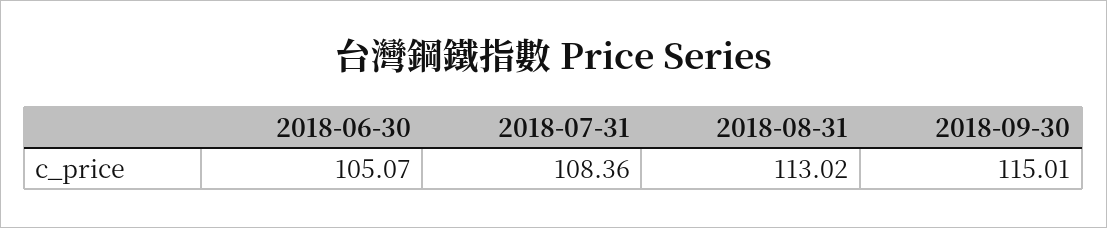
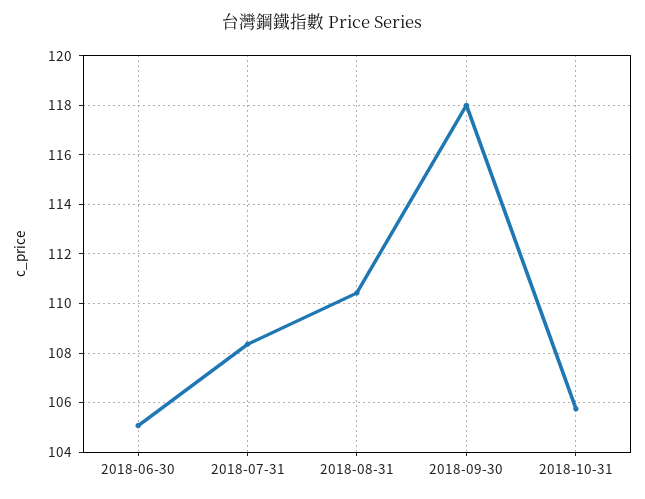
2018-08-31: 113.02 -> 110.5
2018-09-30: 115.01 -> 118
2018-10-31: none -> 105.75

